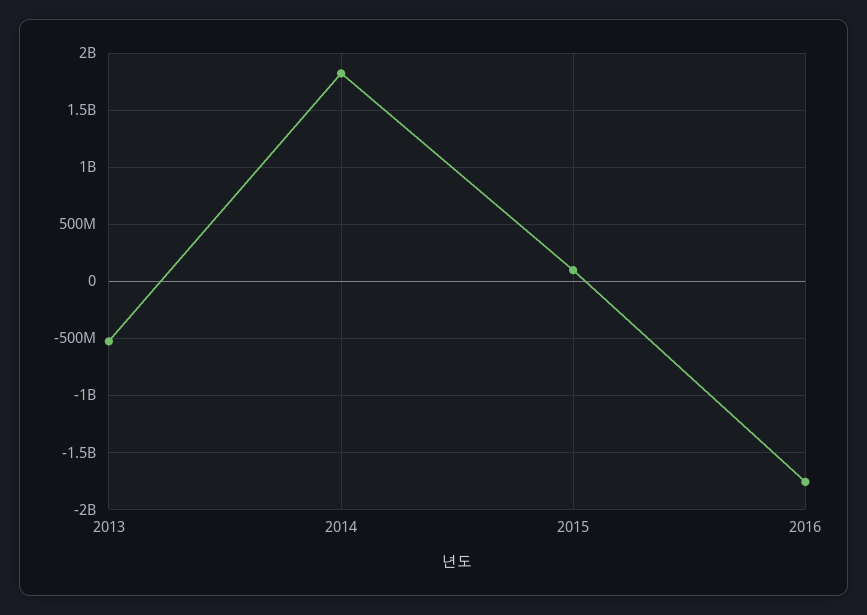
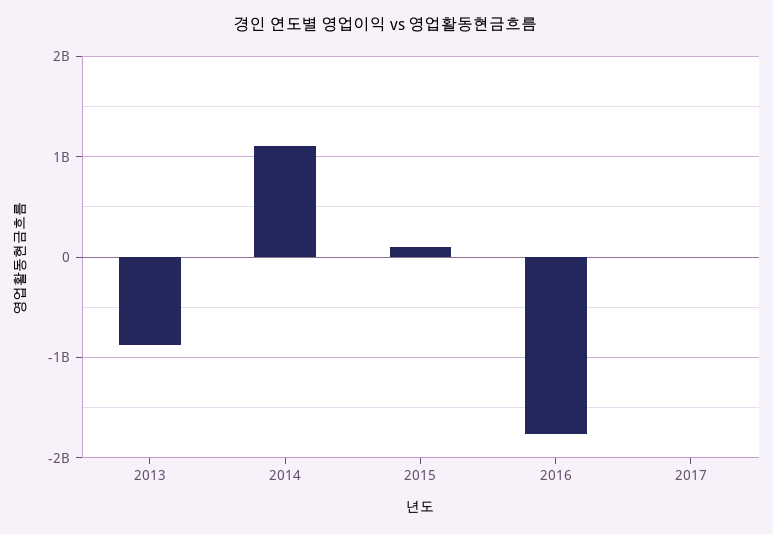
2013: -500000000 -> -900000000
2014: 1800000000 -> 1100000000
2017: none -> 0

